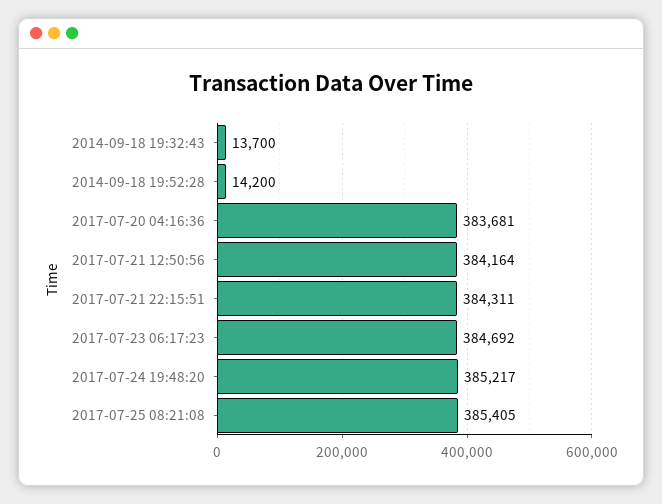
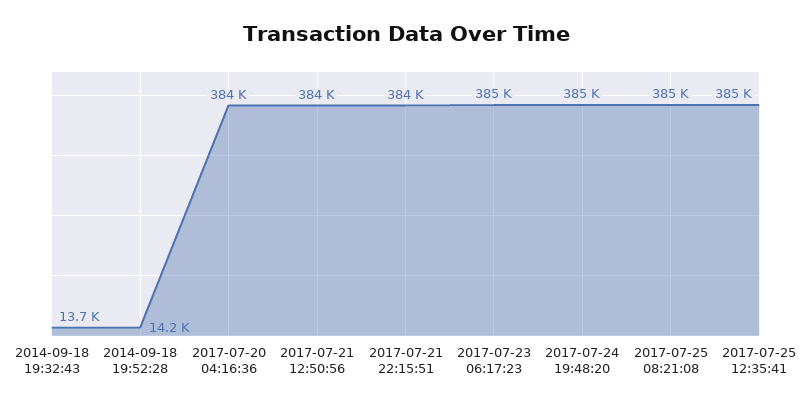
2017-07-25 12:35:41: none -> 385000

